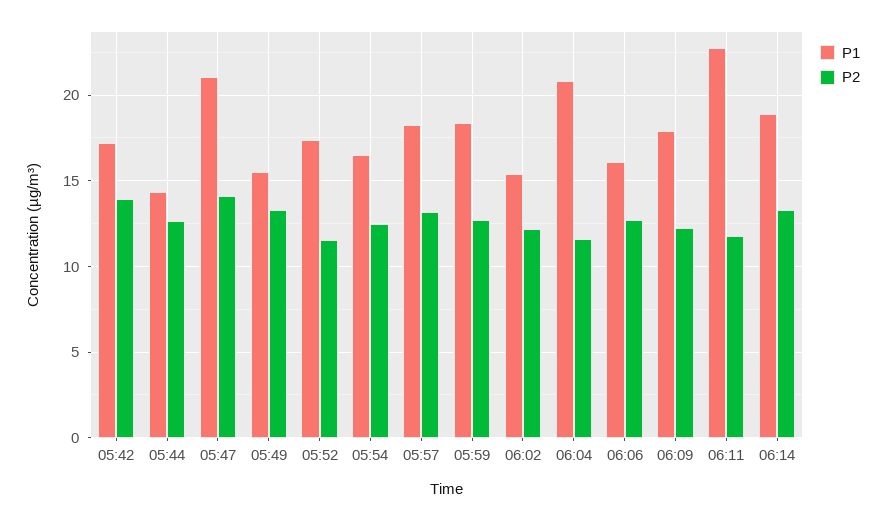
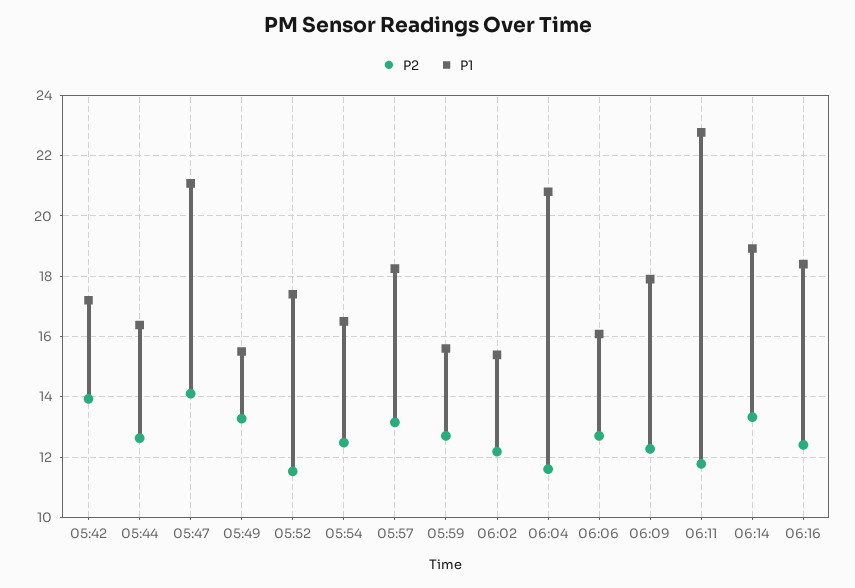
P1, 05:44: 14.5 -> 16.4
P1, 05:59: 18.5 -> 15.6
P2, 06:16: none -> 12.4
P1, 06:16: none -> 18.4

